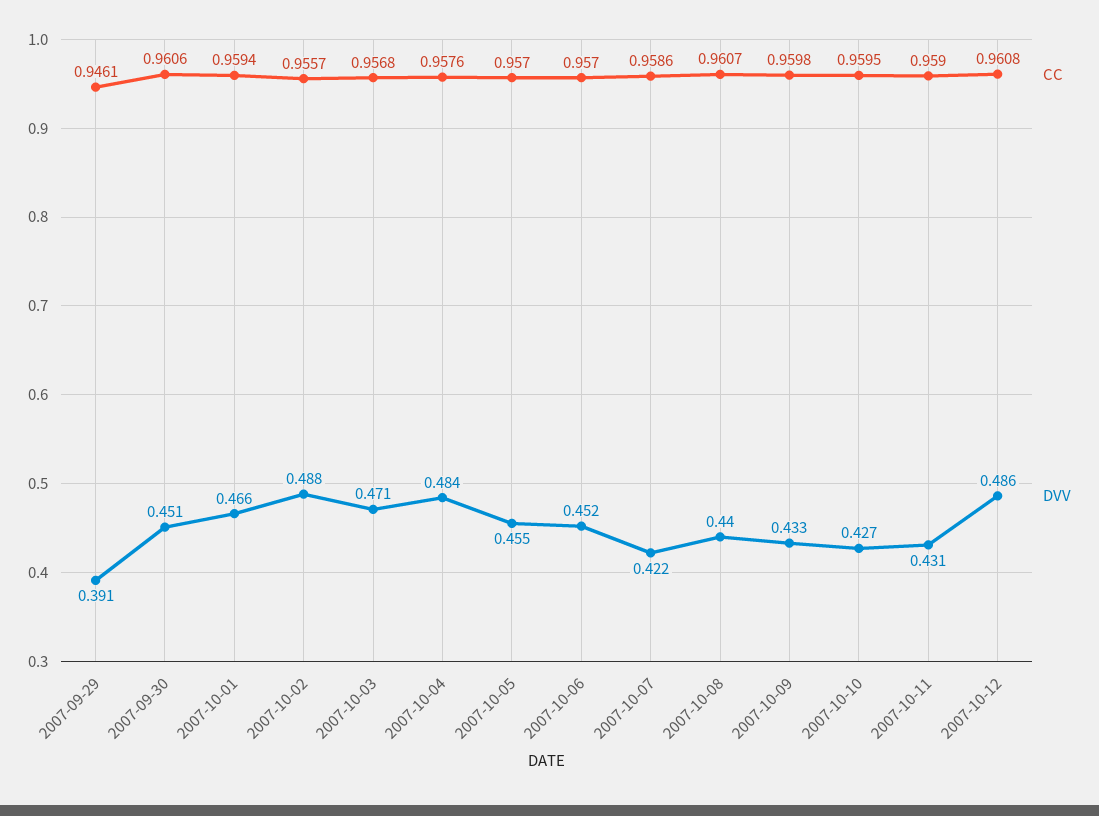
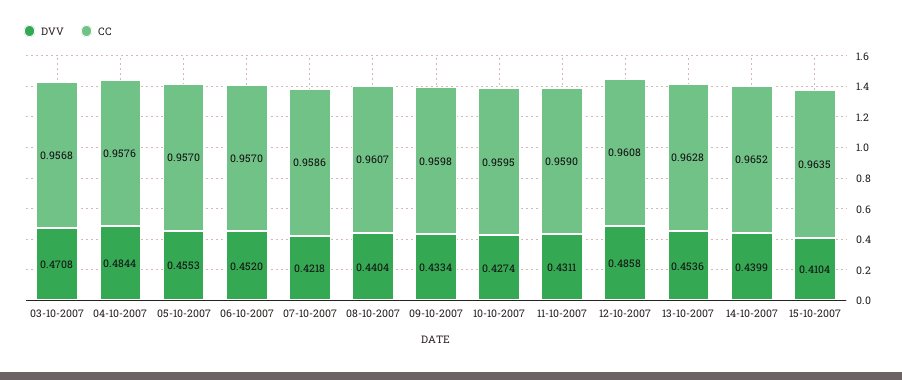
CC, 2007-09-29: 0.9461 -> none
DVV, 2007-09-29: 0.391 -> none
CC, 2007-09-30: 0.9606 -> none
DVV, 2007-09-30: 0.451 -> none
CC, 2007-10-01: 0.9594 -> none
DVV, 2007-10-01: 0.466 -> none
CC, 2007-10-02: 0.9557 -> none
DVV, 2007-10-02: 0.488 -> none
DVV, 13-10-2007: none -> 0.4536
CC, 13-10-2007: none -> 0.9628
DVV, 14-10-2007: none -> 0.4399
CC, 14-10-2007: none -> 0.9652
DVV, 15-10-2007: none -> 0.4104
CC, 15-10-2007: none -> 0.9635

